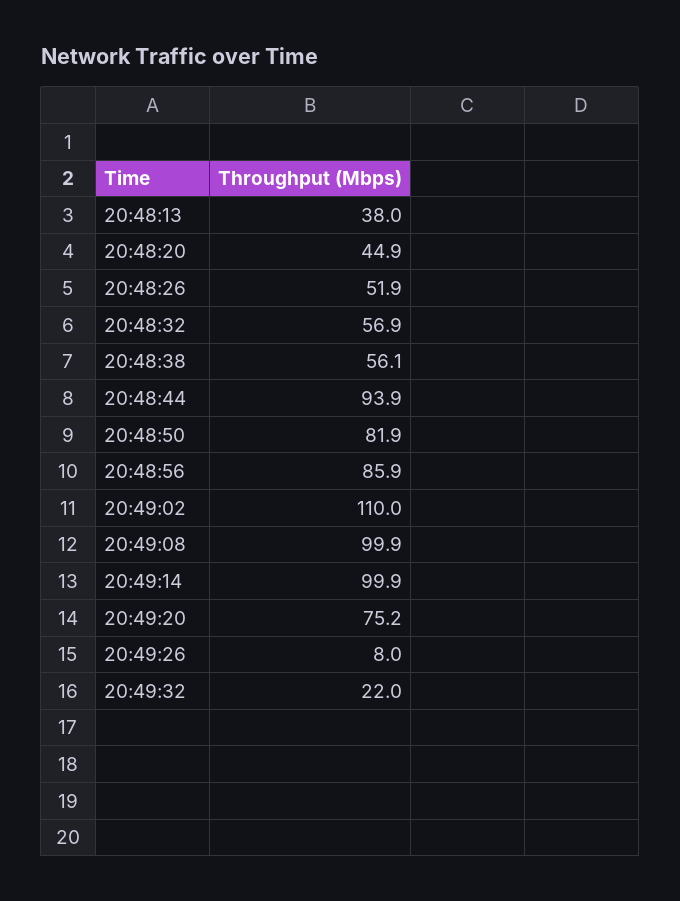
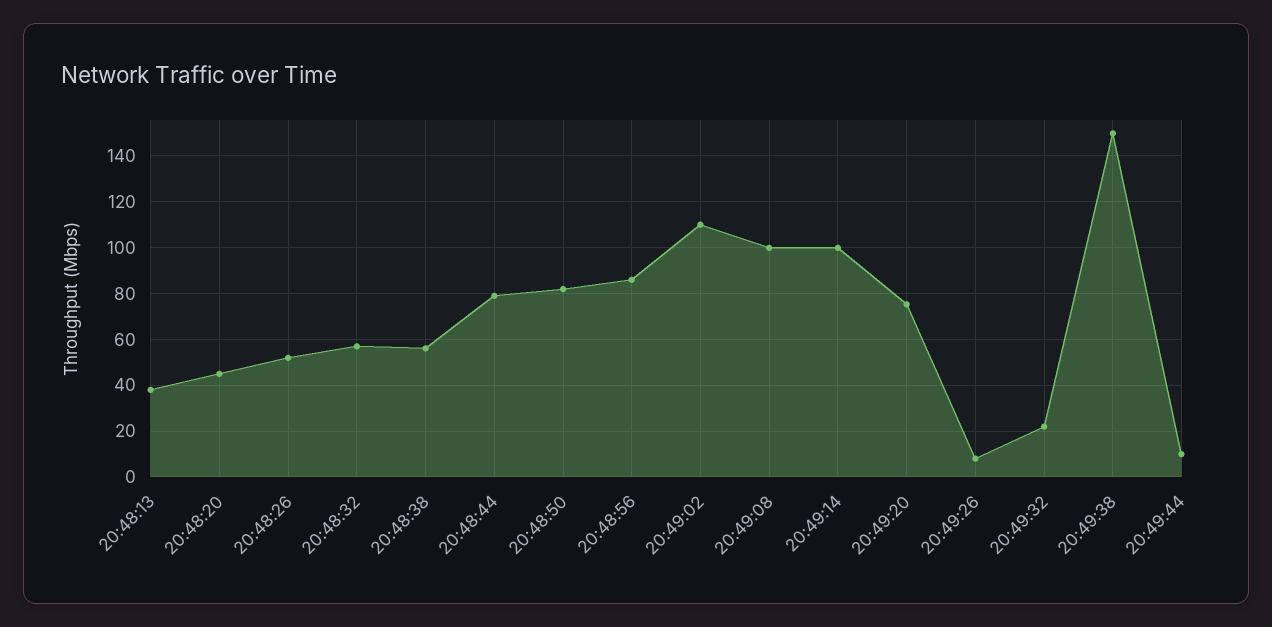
20:48:44: 93.9 -> 80
20:49:38: none -> 150
20:49:44: none -> 10

